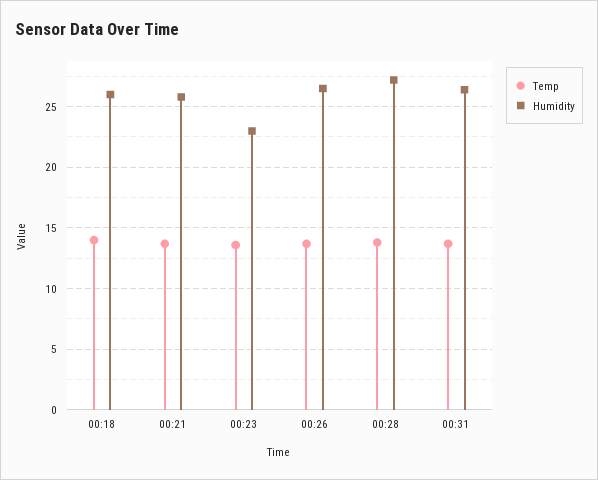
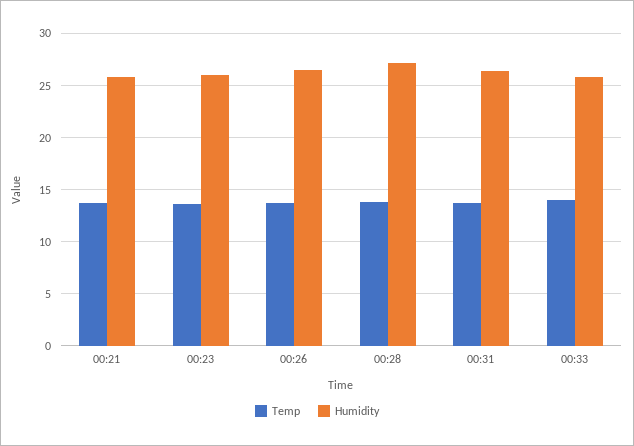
Temp, 00:18: 14 -> none
Humidity, 00:18: 26 -> none
Humidity, 00:23: 23 -> 26
Temp, 00:33: none -> 14
Humidity, 00:33: none -> 26

